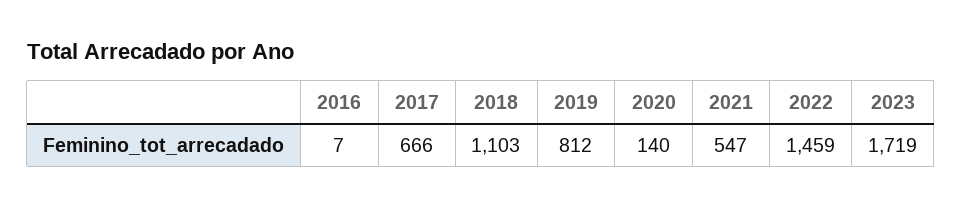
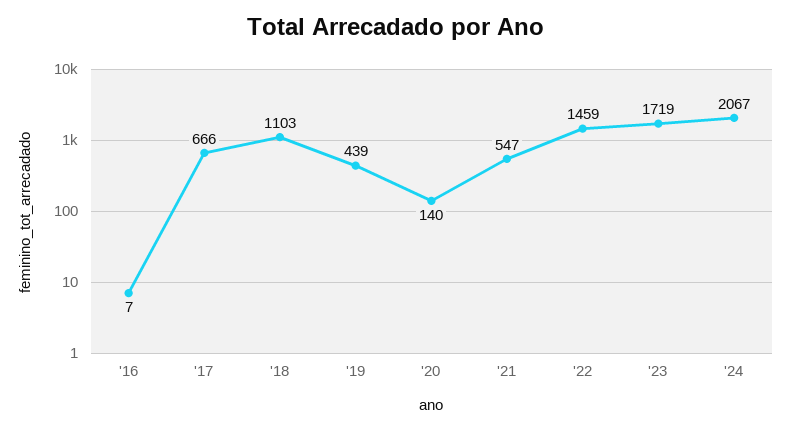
2019: 812 -> 439
'24: none -> 2067

